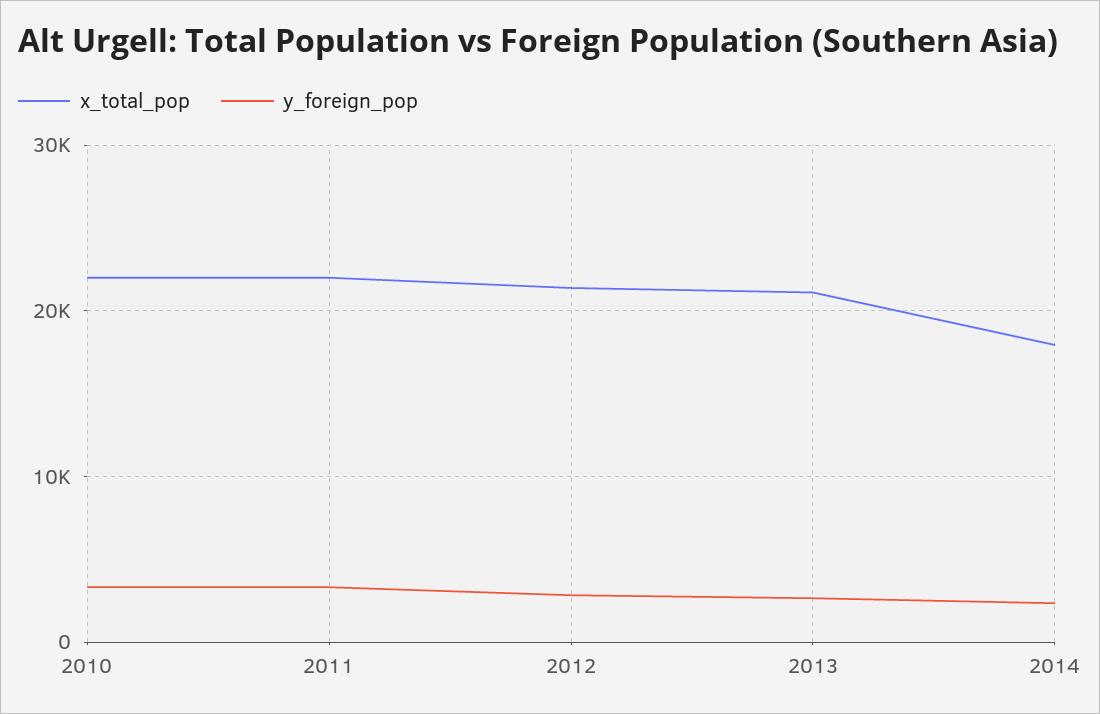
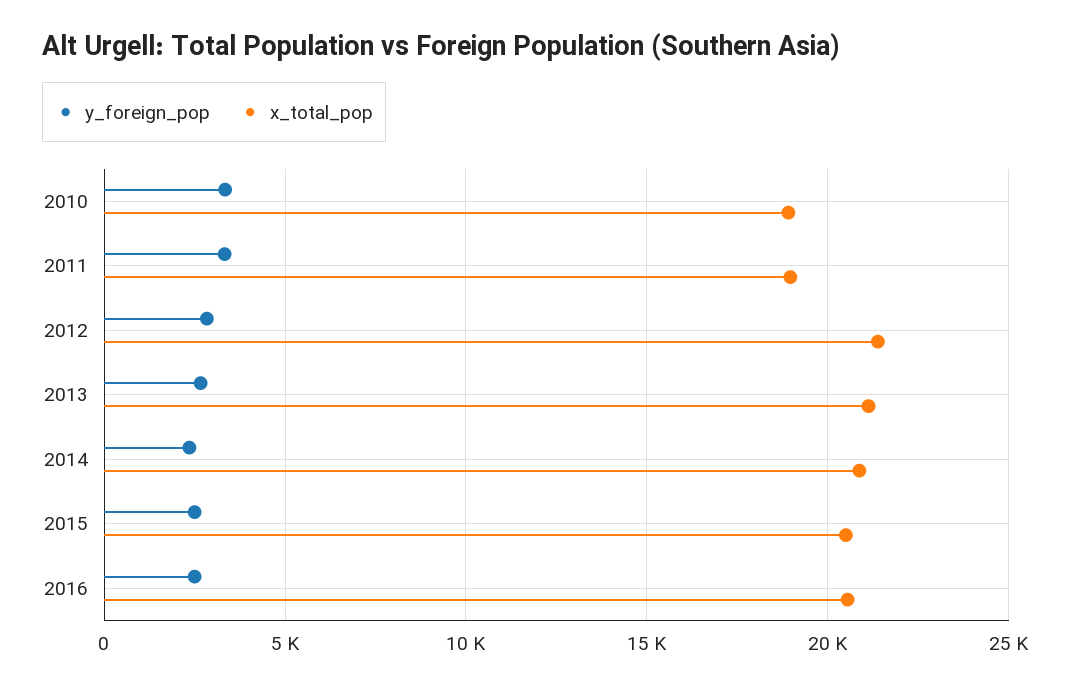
x_total_pop, 2010: 22000 -> 19000
x_total_pop, 2011: 22000 -> 19000
x_total_pop, 2014: 18000 -> 21000
y_foreign_pop, 2015: none -> 2500
x_total_pop, 2015: none -> 20500
y_foreign_pop, 2016: none -> 2500
x_total_pop, 2016: none -> 20500

